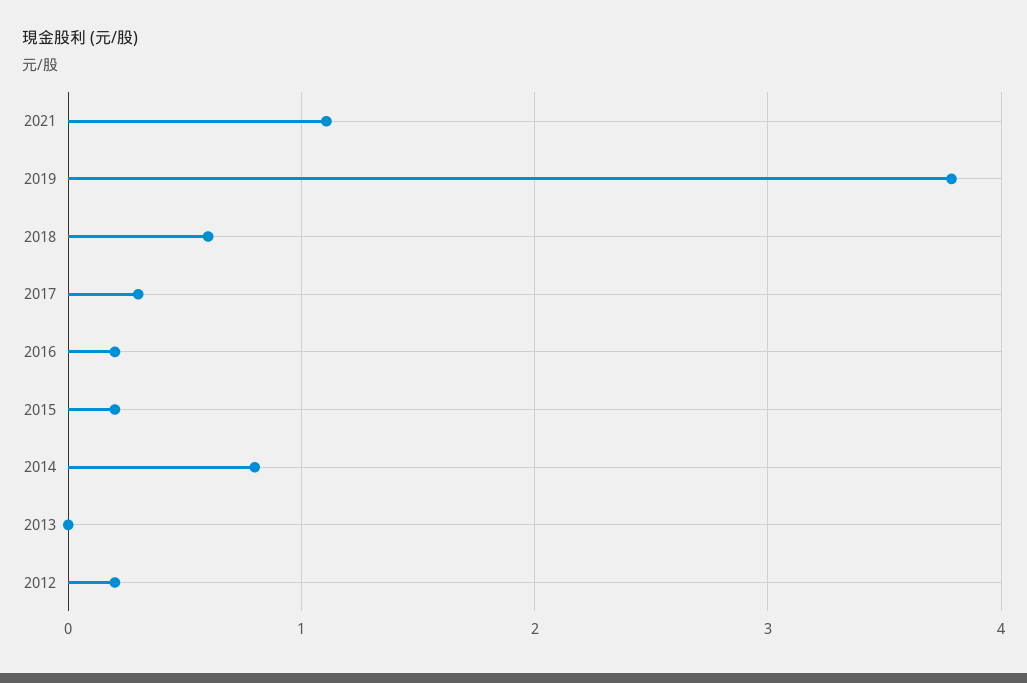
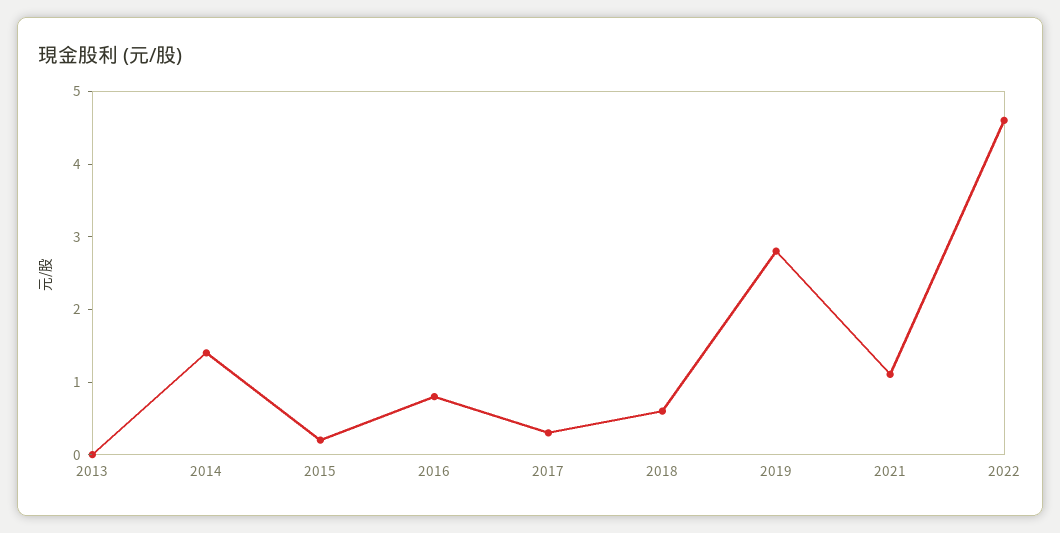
2019: 3.8 -> 2.8
2016: 0.2 -> 0.8
2014: 0.8 -> 1.4
2012: 0.2 -> none
2022: none -> 4.6

